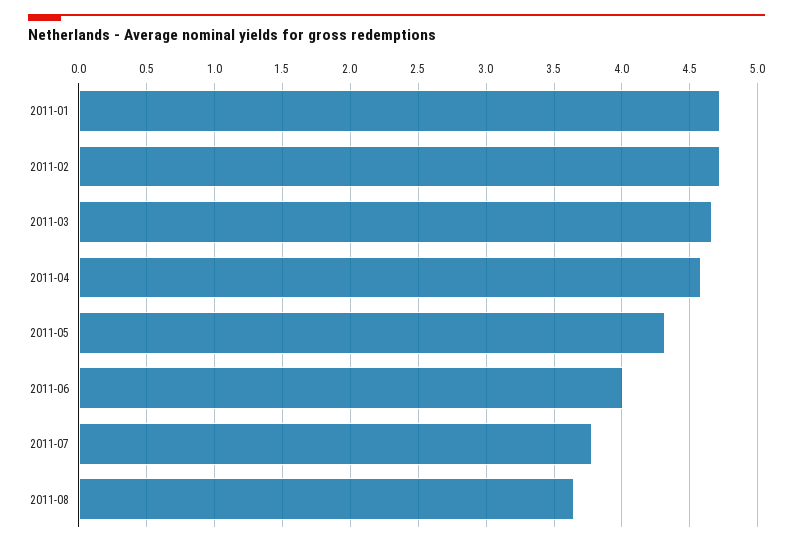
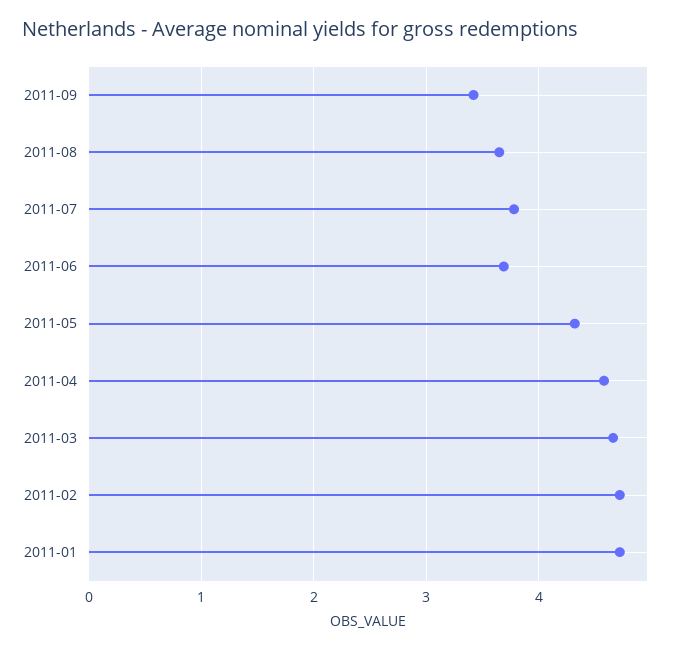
2011-06: 4 -> 3.7
2011-09: none -> 3.4

